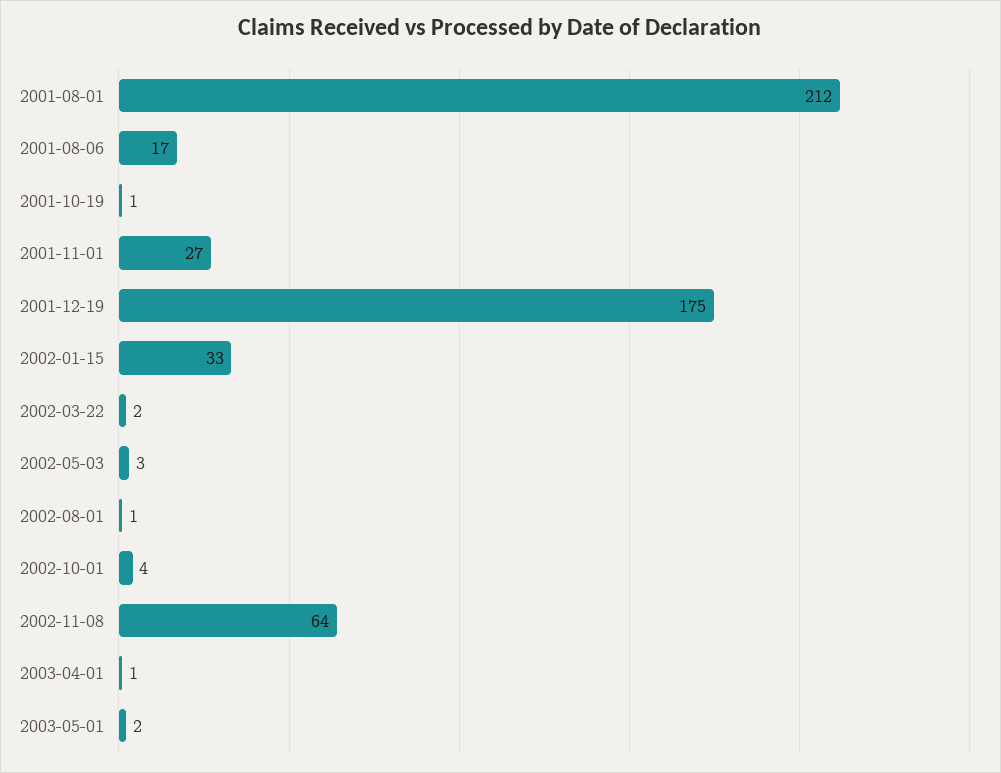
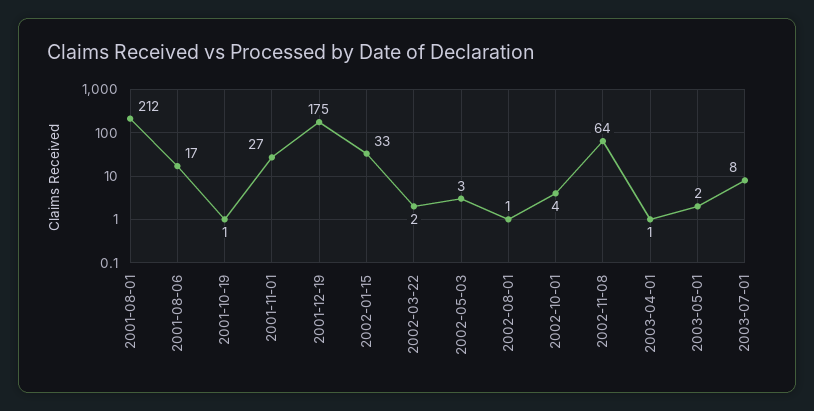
2003-07-01: none -> 8

